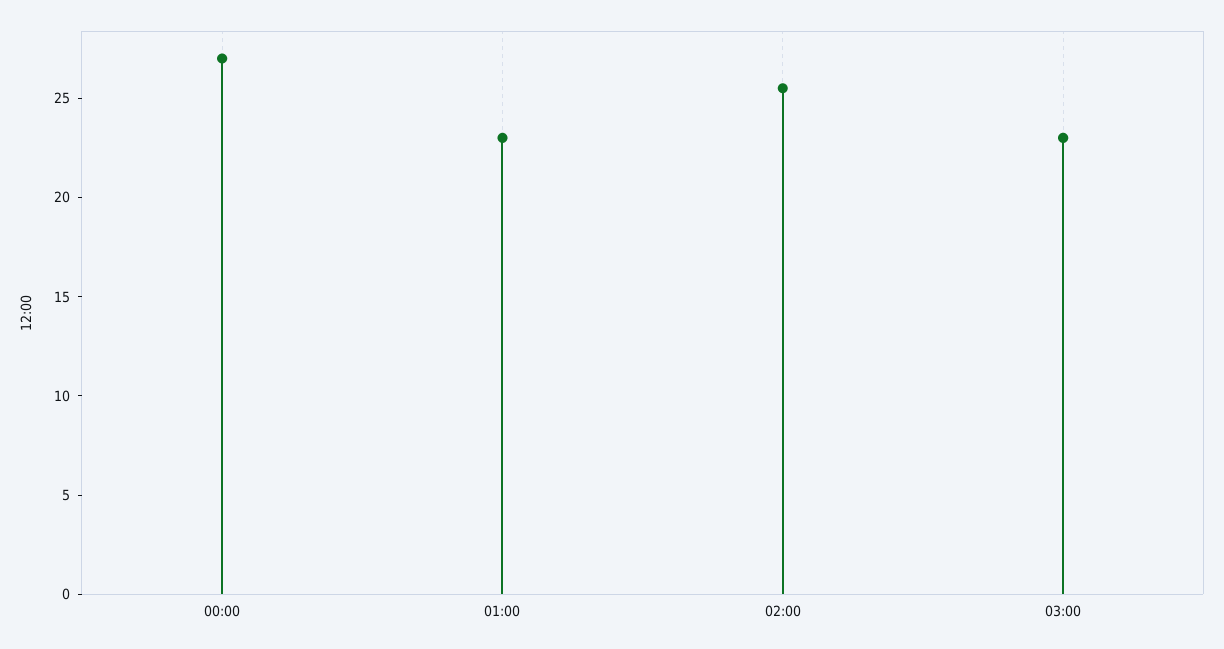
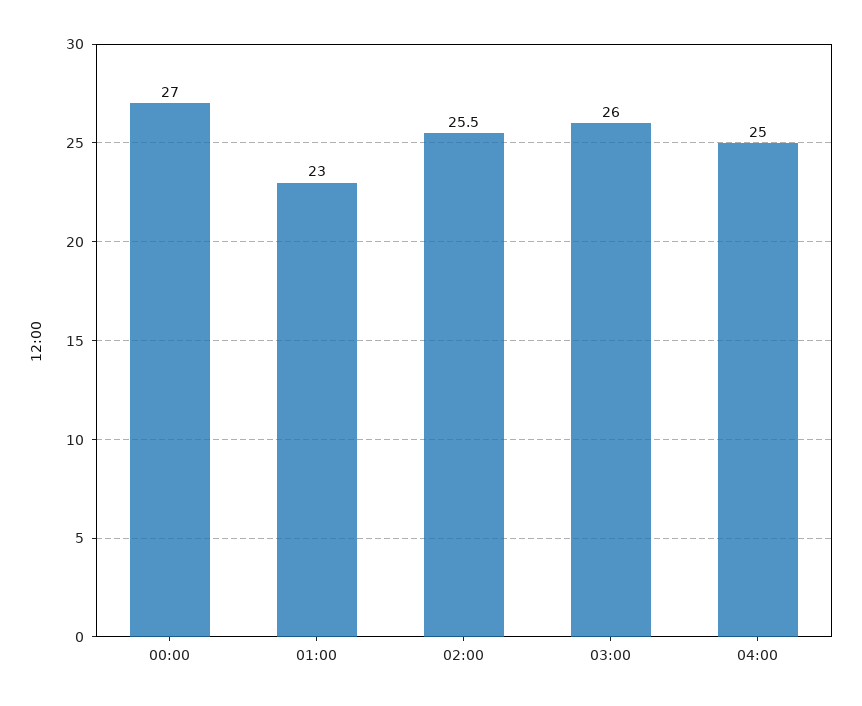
03:00: 23 -> 26
04:00: none -> 25

